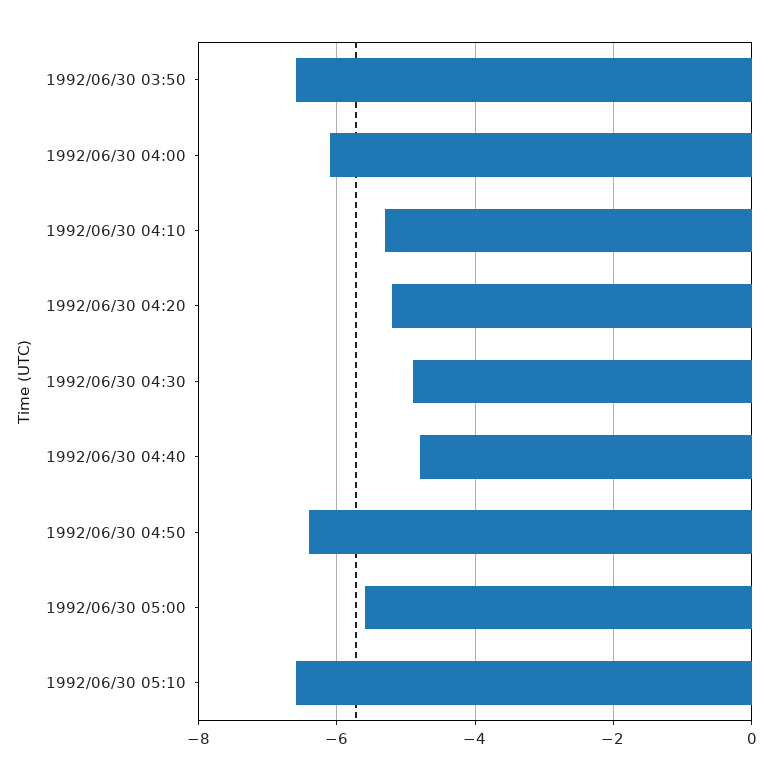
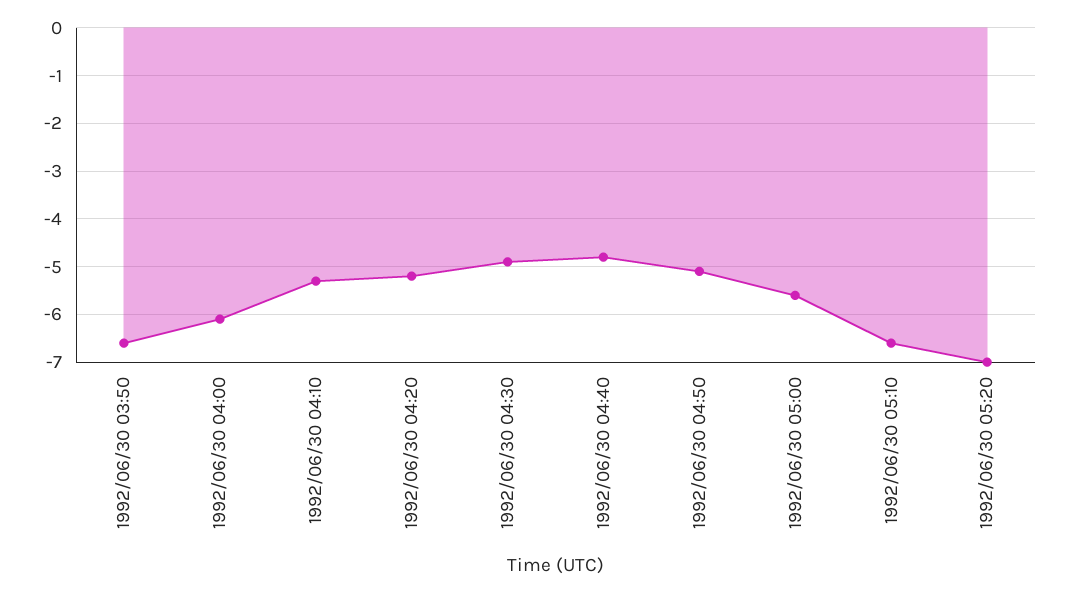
1992/06/30 04:50: -6.5 -> -5
1992/06/30 05:20: none -> -7

